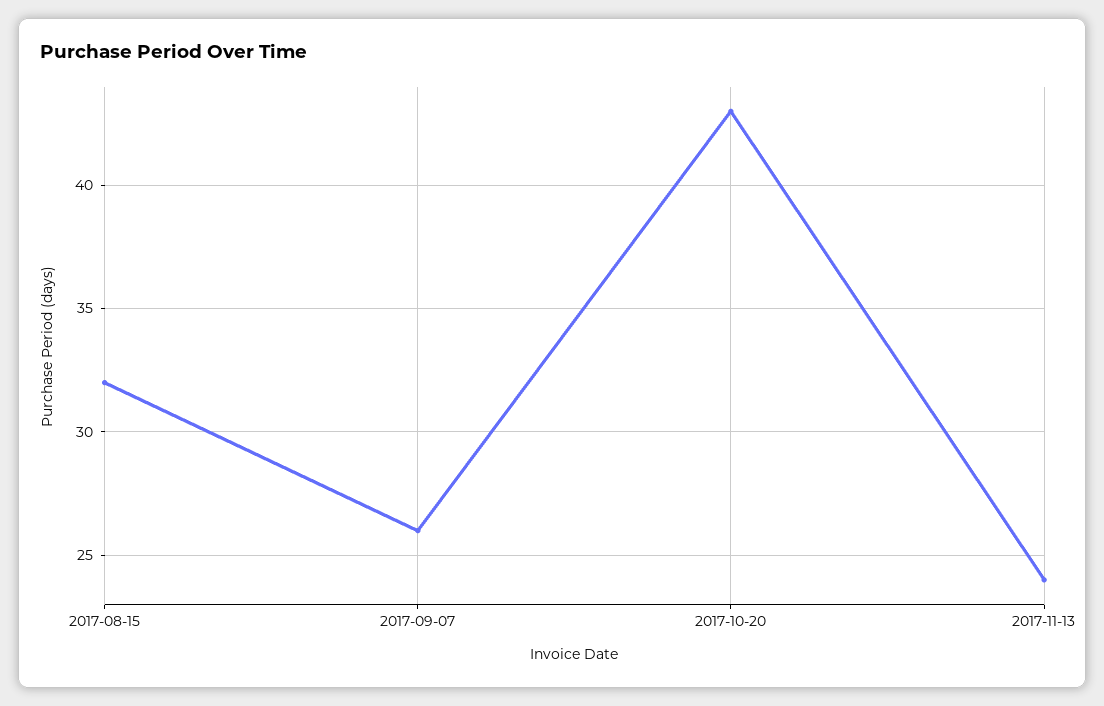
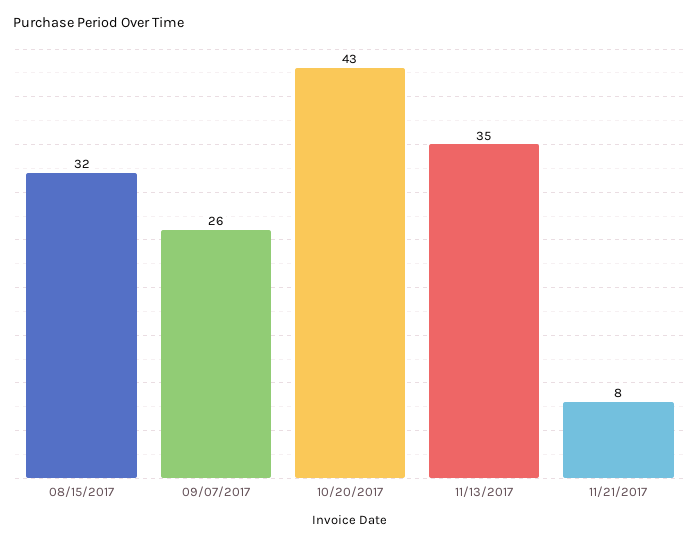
2017-11-13: 24 -> 35
11/21/2017: none -> 8

